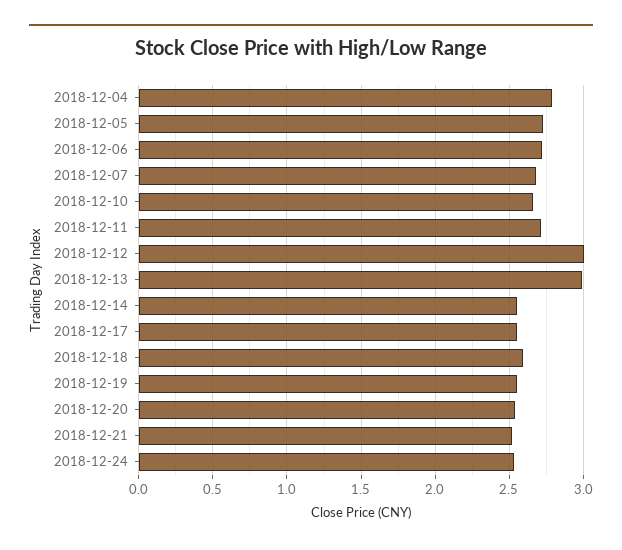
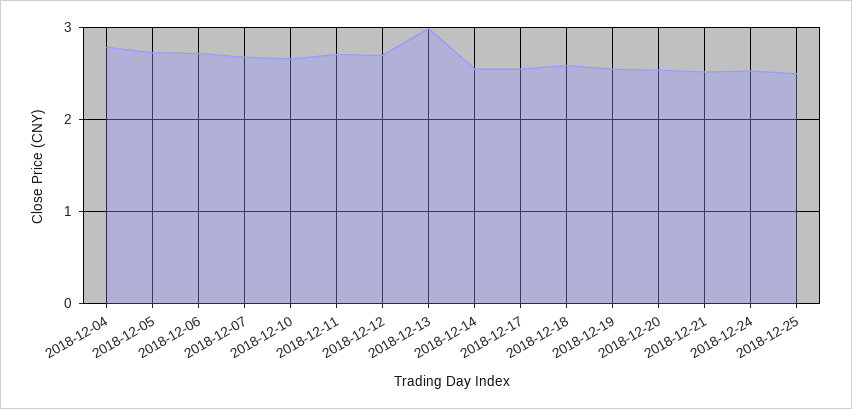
2018-12-12: 3 -> 2.7
2018-12-25: none -> 2.5

